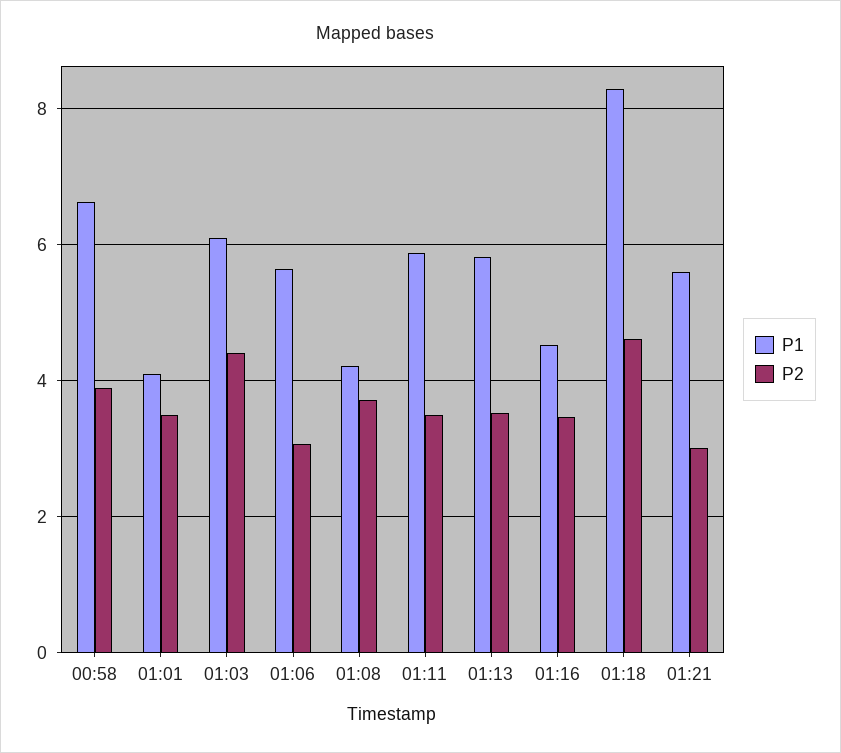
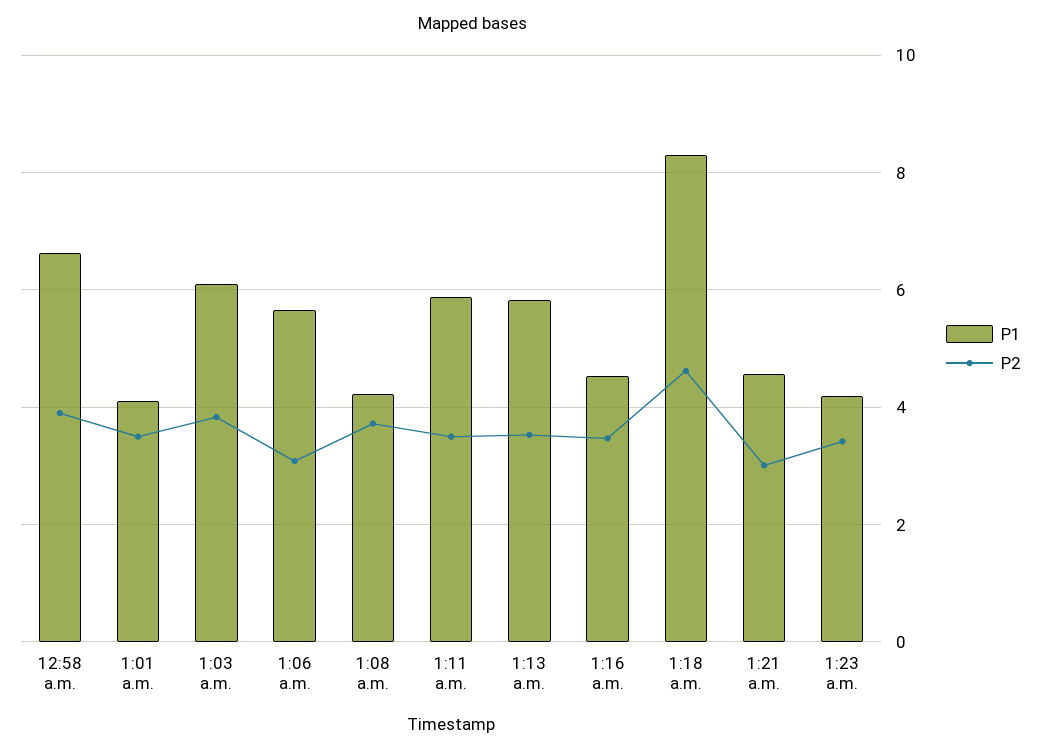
P2, 01:03: 4.4 -> 3.8
P1, 01:21: 5.6 -> 4.6
P1, 1:23 a.m.: none -> 4.2
P2, 1:23 a.m.: none -> 3.4

